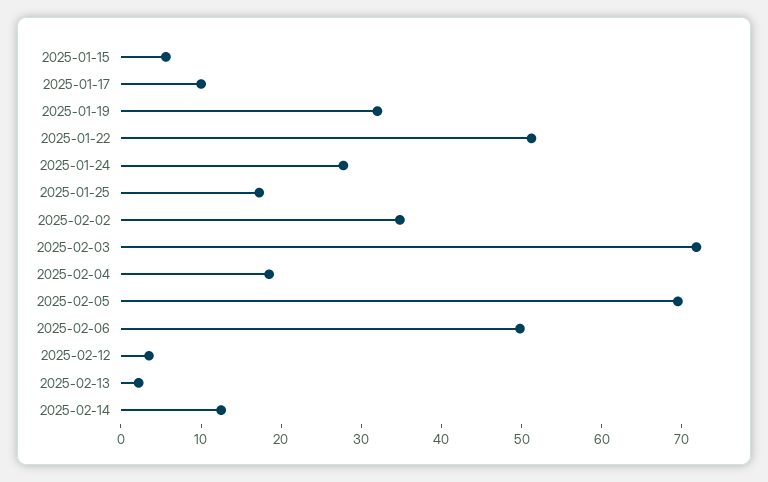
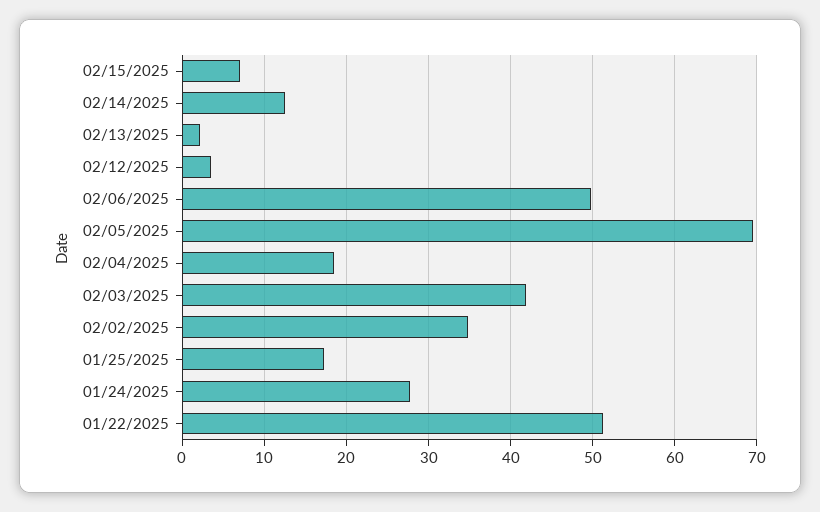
2025-01-15: 6 -> none
2025-01-17: 10 -> none
2025-01-19: 32 -> none
2025-02-03: 72 -> 42
02/15/2025: none -> 7

